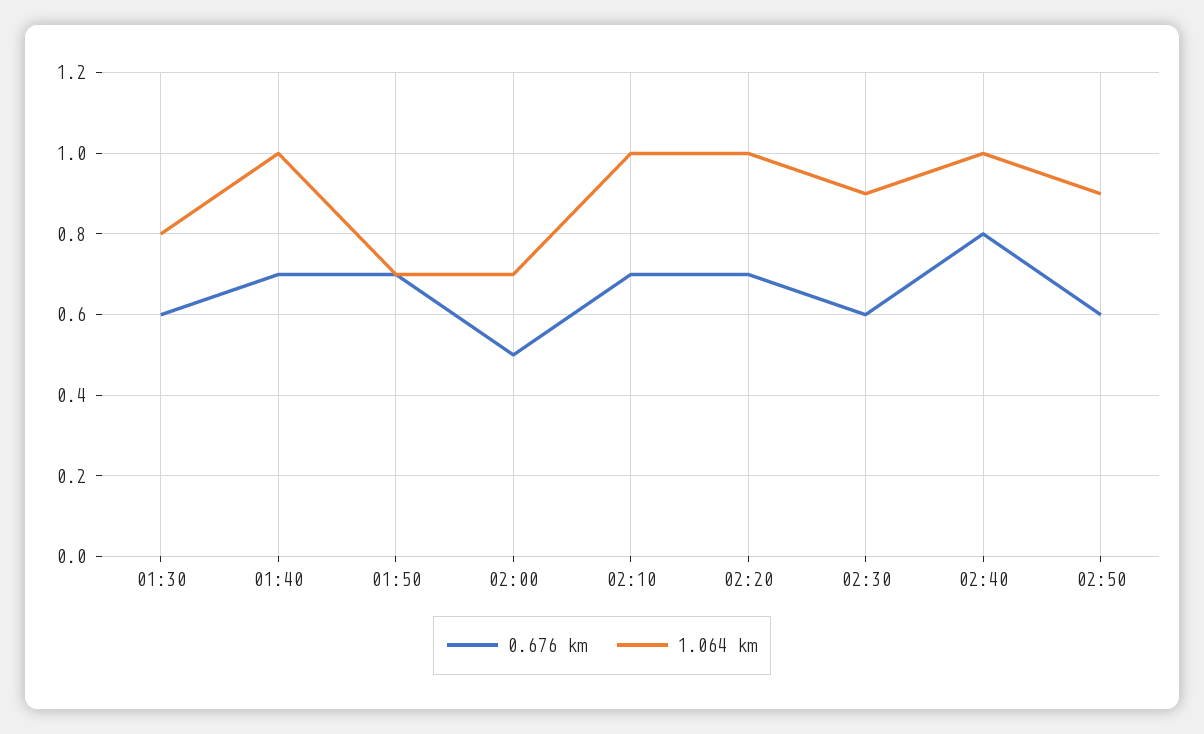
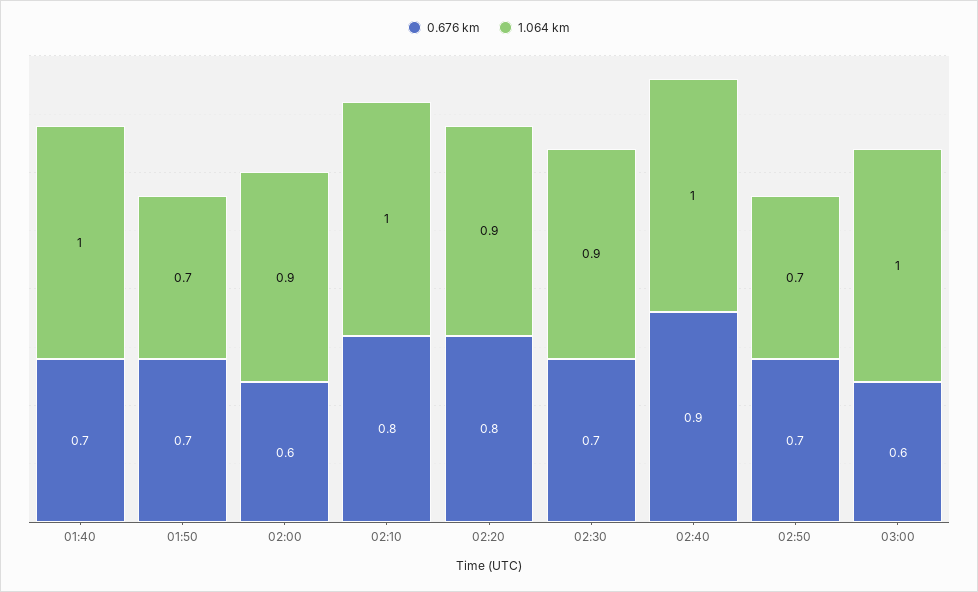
0.676 km, 01:30: 0.6 -> none
1.064 km, 01:30: 0.8 -> none
0.676 km, 02:00: 0.5 -> 0.6
1.064 km, 02:00: 0.7 -> 0.9
0.676 km, 02:10: 0.7 -> 0.8
0.676 km, 02:20: 0.7 -> 0.8
1.064 km, 02:20: 1 -> 0.9
0.676 km, 02:30: 0.6 -> 0.7
0.676 km, 02:40: 0.8 -> 0.9
0.676 km, 02:50: 0.6 -> 0.7
1.064 km, 02:50: 0.9 -> 0.7
0.676 km, 03:00: none -> 0.6
1.064 km, 03:00: none -> 1

